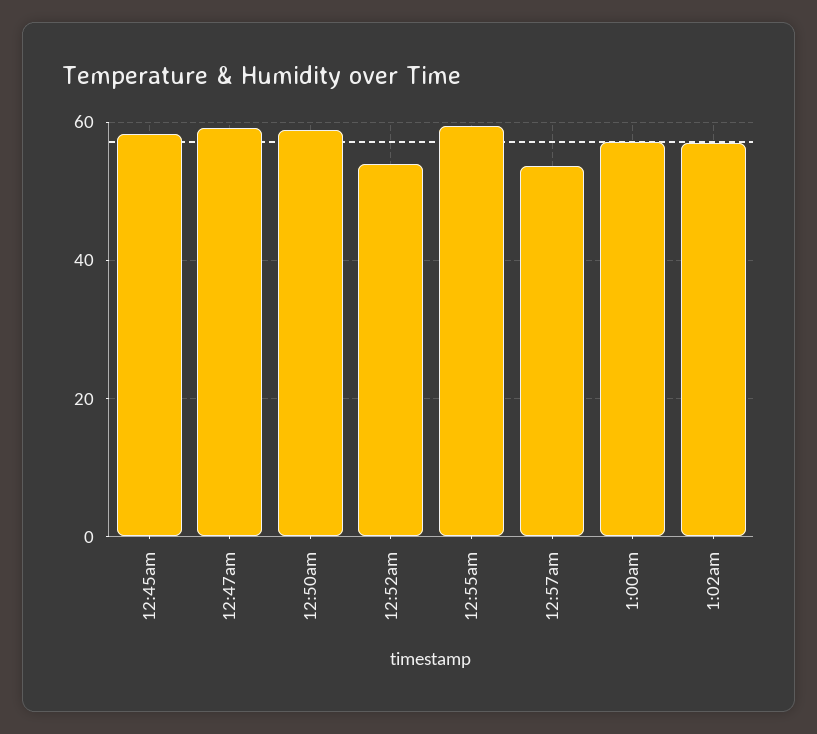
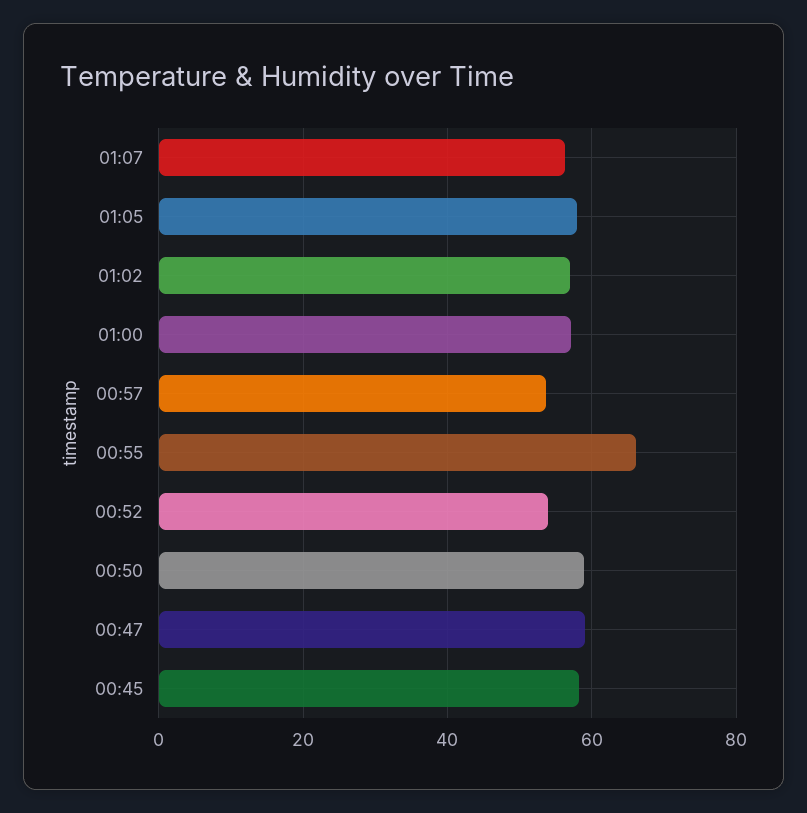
12:55am: 60 -> 66
01:07: none -> 56
01:05: none -> 58

